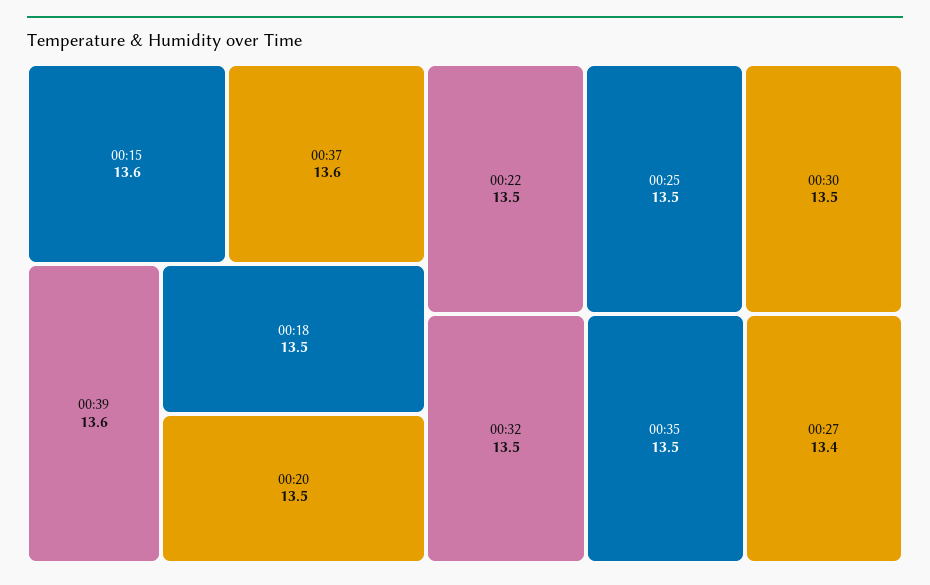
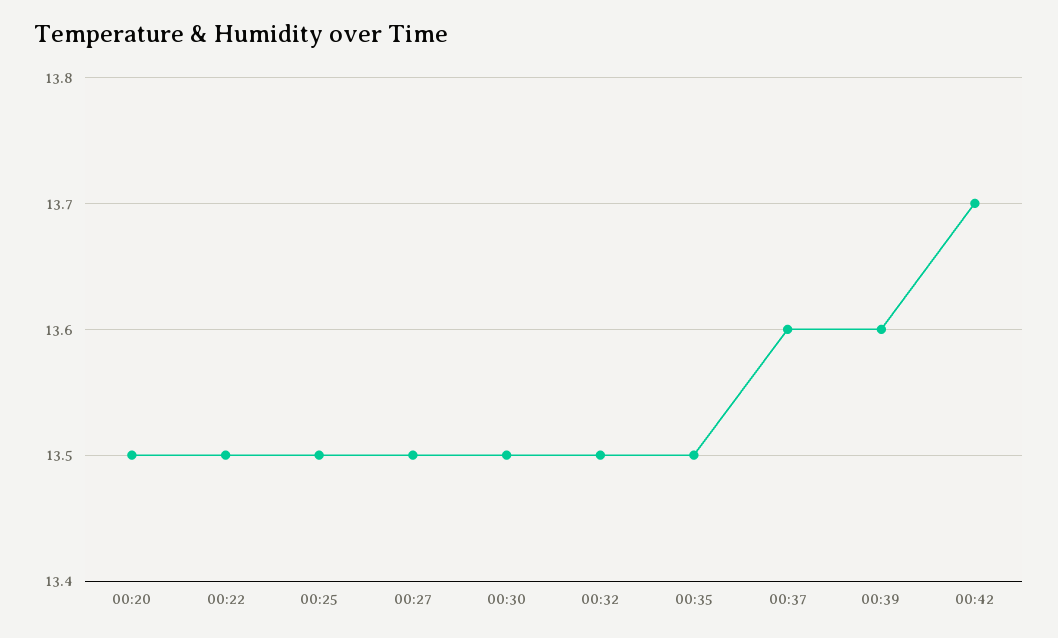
00:15: 13.6 -> none
00:18: 13.5 -> none
00:27: 13.4 -> 13.5
00:42: none -> 13.7

